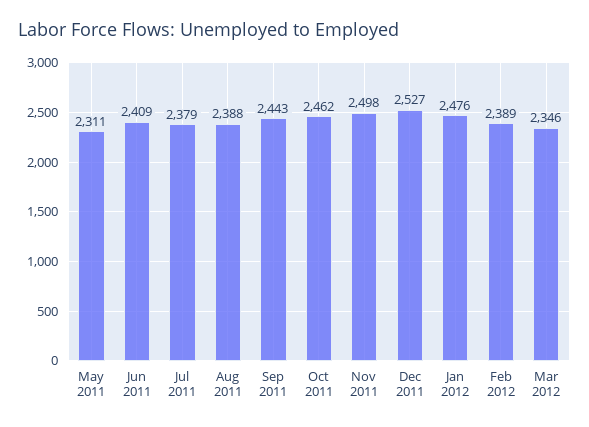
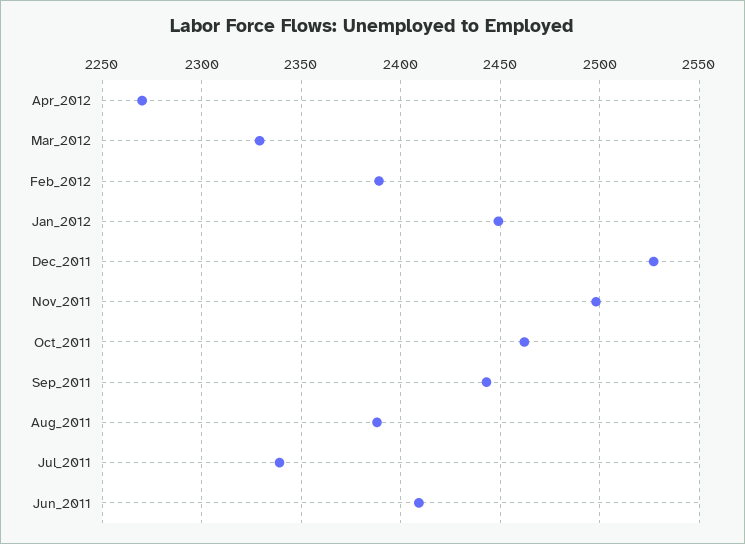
May 2011: 2311 -> none
Jul 2011: 2379 -> 2340
Jan 2012: 2476 -> 2450
Mar 2012: 2346 -> 2330
Apr_2012: none -> 2270

